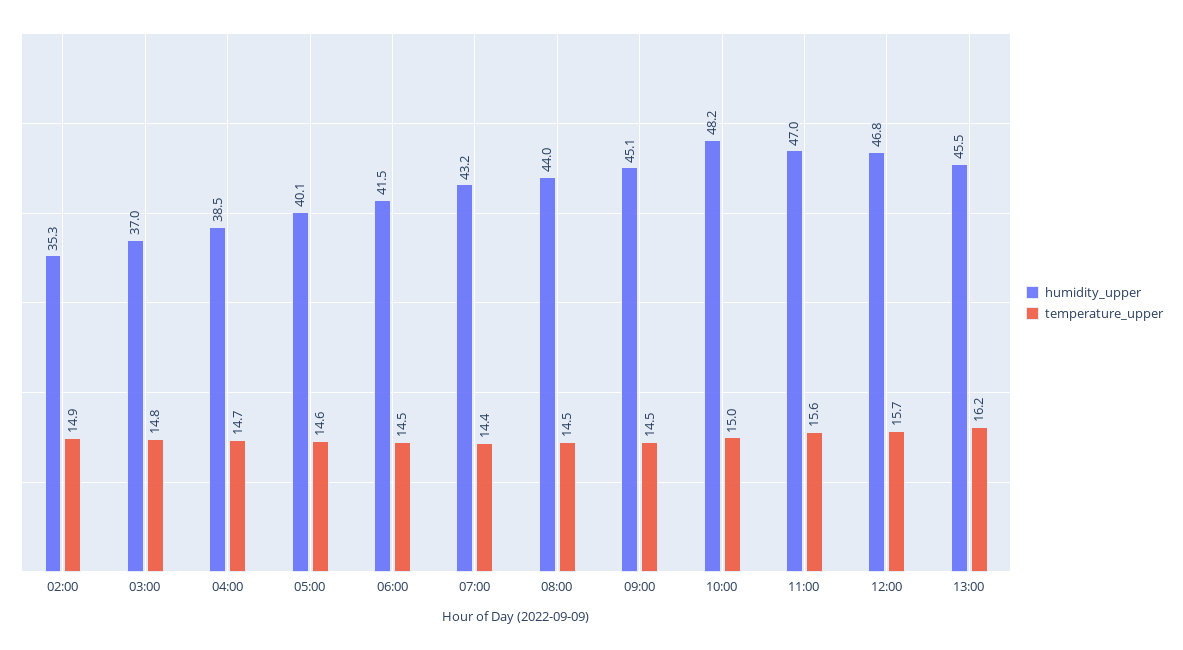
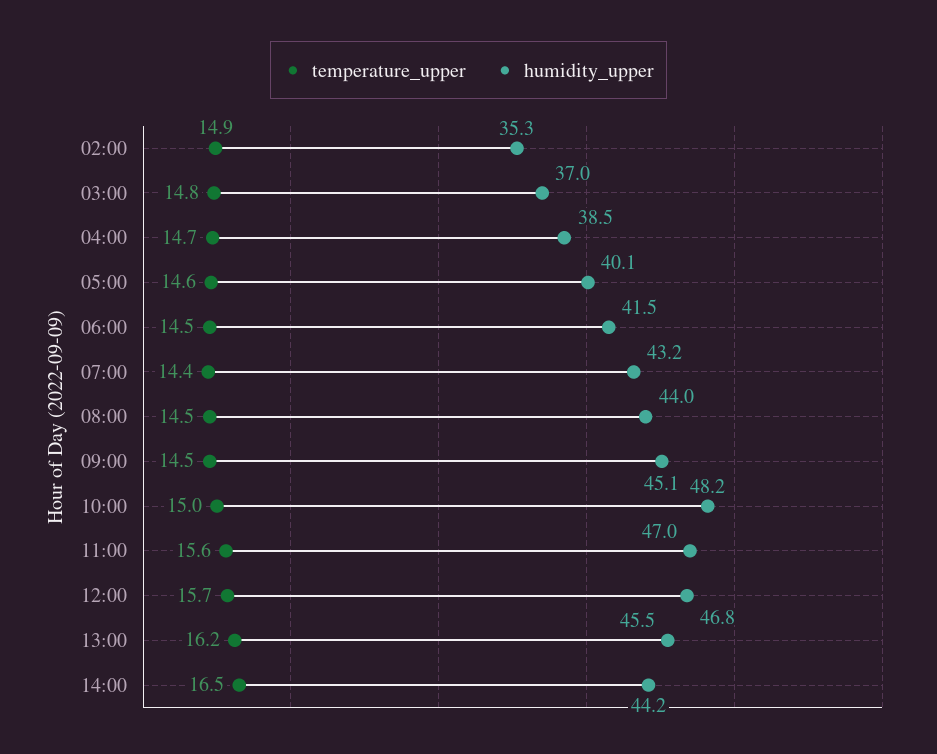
temperature_upper, 14:00: none -> 16.5
humidity_upper, 14:00: none -> 44.2

